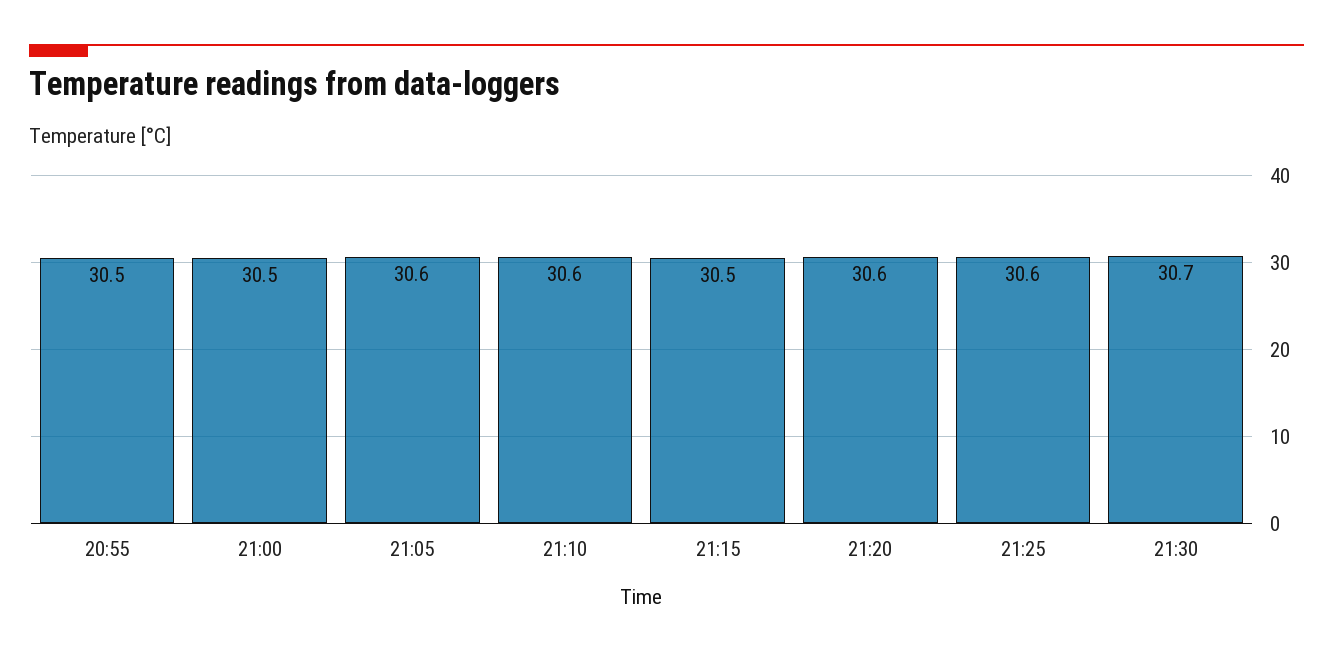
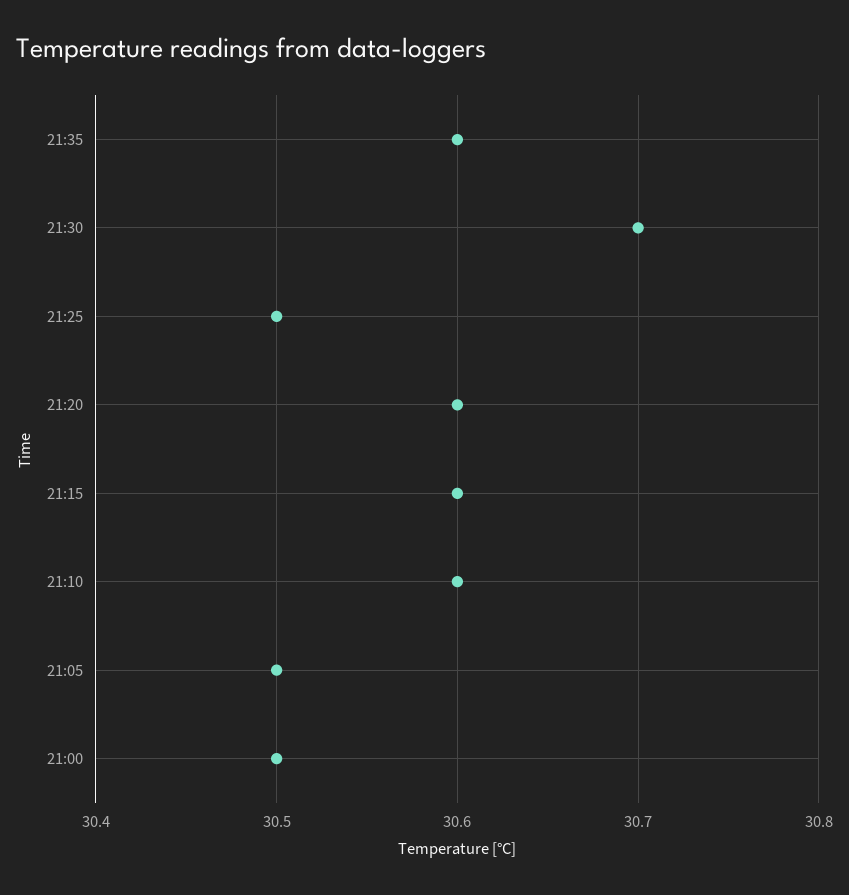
20:55: 30.5 -> none
21:05: 30.6 -> 30.5
21:15: 30.5 -> 30.6
21:25: 30.6 -> 30.5
21:35: none -> 30.6

